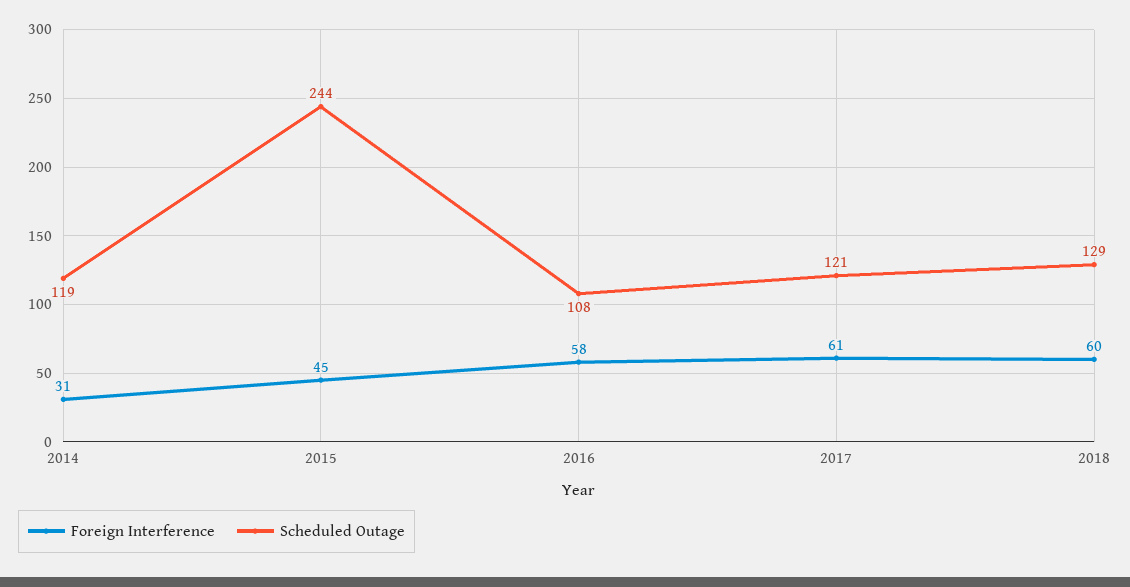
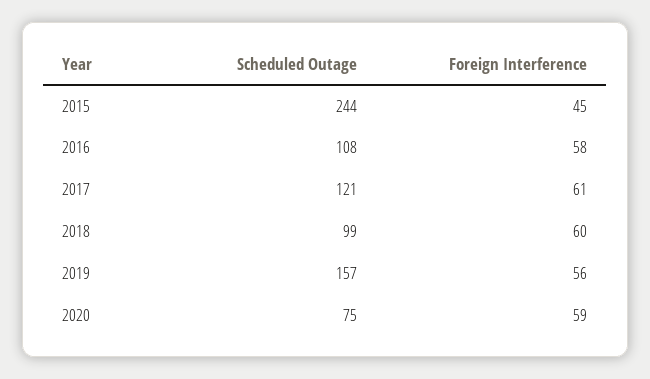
Foreign Interference, 2014: 31 -> none
Scheduled Outage, 2014: 119 -> none
Scheduled Outage, 2018: 129 -> 99
Scheduled Outage, 2019: none -> 157
Foreign Interference, 2019: none -> 56
Scheduled Outage, 2020: none -> 75
Foreign Interference, 2020: none -> 59

